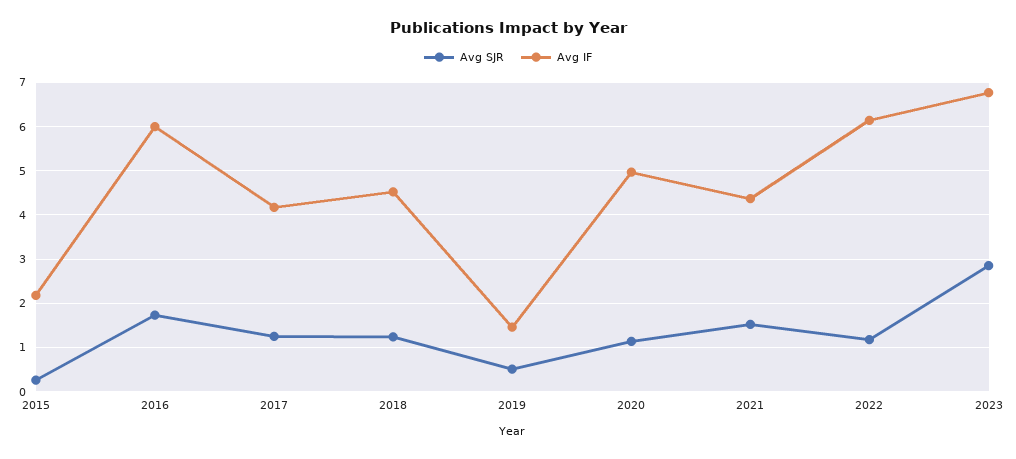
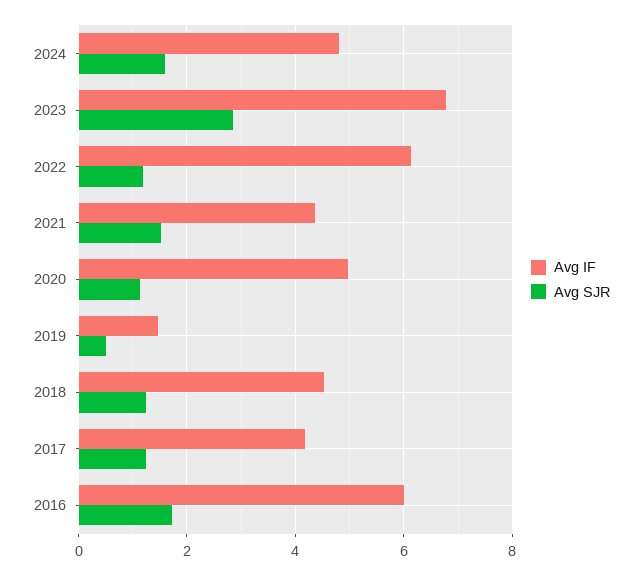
Avg SJR, 2015: 0.2 -> none
Avg IF, 2015: 2.2 -> none
Avg IF, 2024: none -> 4.8
Avg SJR, 2024: none -> 1.6

